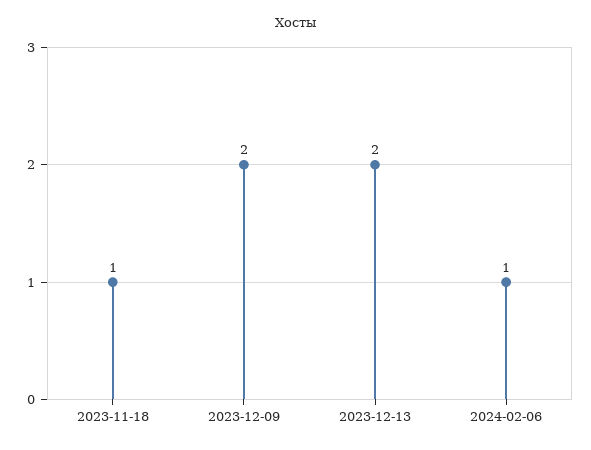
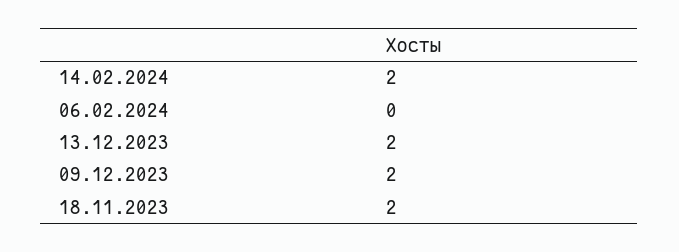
2023-11-18: 1 -> 2
2024-02-06: 1 -> 0
14.02.2024: none -> 2

